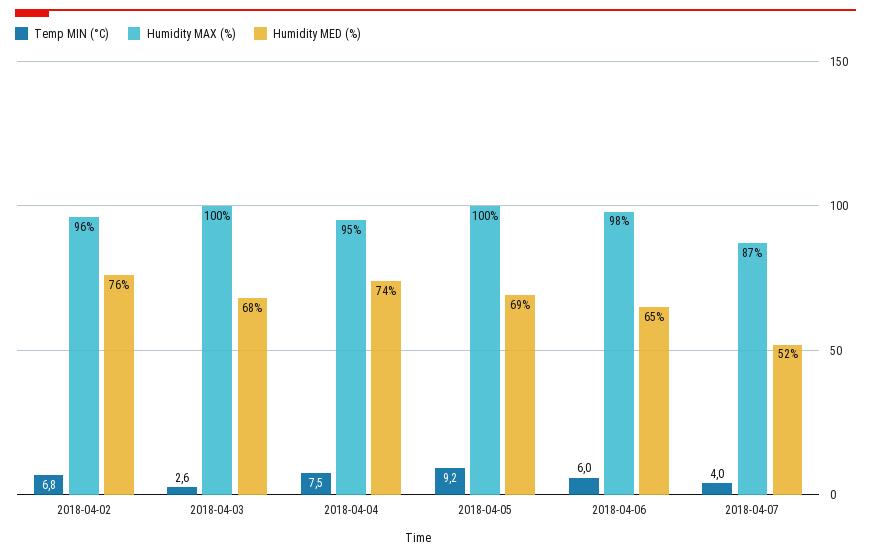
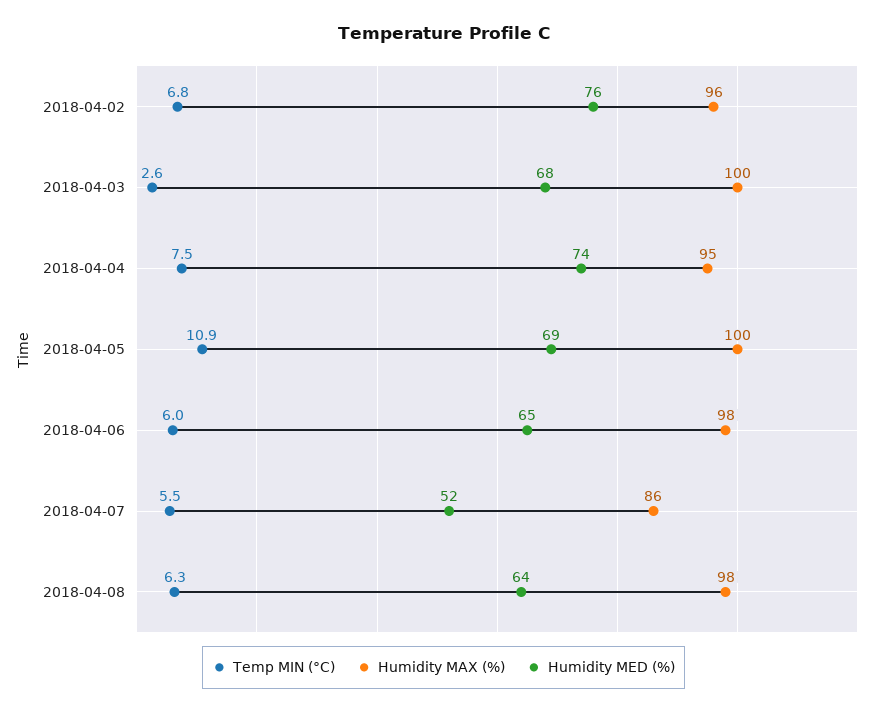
Temp MIN (°C), 2018-04-05: 9.2 -> 10.9
Temp MIN (°C), 2018-04-07: 4 -> 5.5
Humidity MAX (%), 2018-04-07: 87 -> 86
Temp MIN (°C), 2018-04-08: none -> 6.3
Humidity MAX (%), 2018-04-08: none -> 98
Humidity MED (%), 2018-04-08: none -> 64

